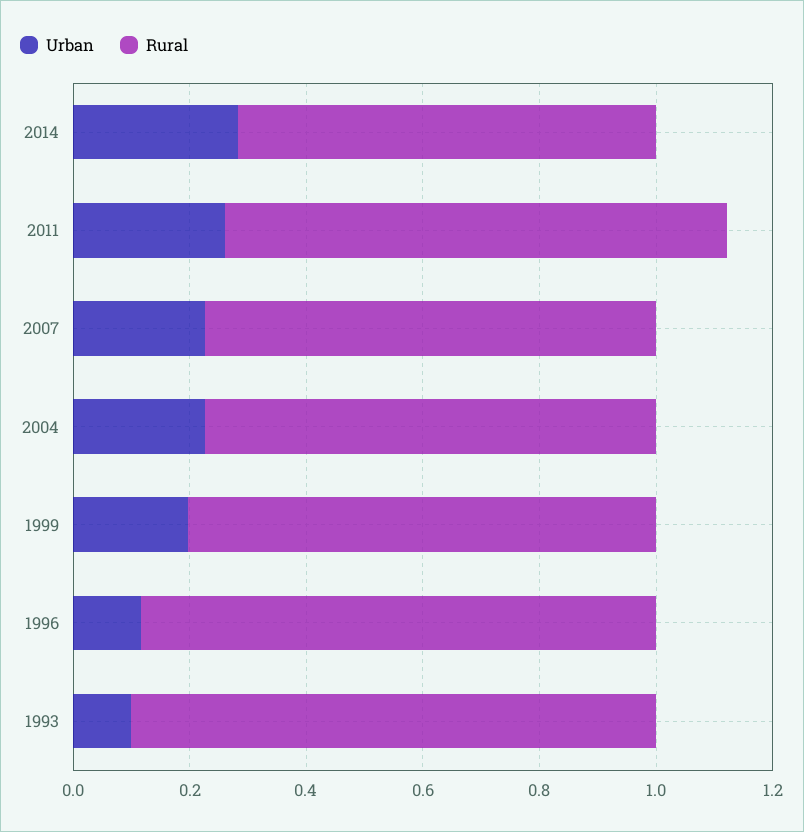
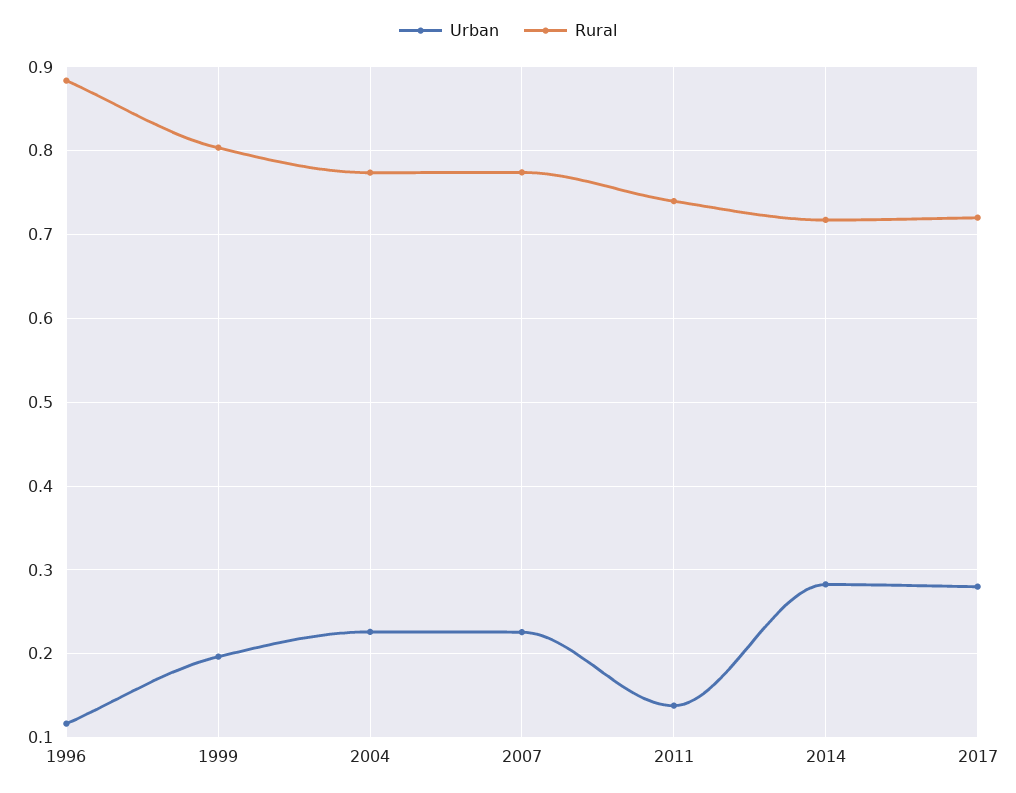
Urban, 2011: 0.25 -> 0.14
Rural, 2011: 0.85 -> 0.74
Urban, 1993: 0.1 -> none
Rural, 1993: 0.9 -> none
Urban, 2017: none -> 0.28
Rural, 2017: none -> 0.72

